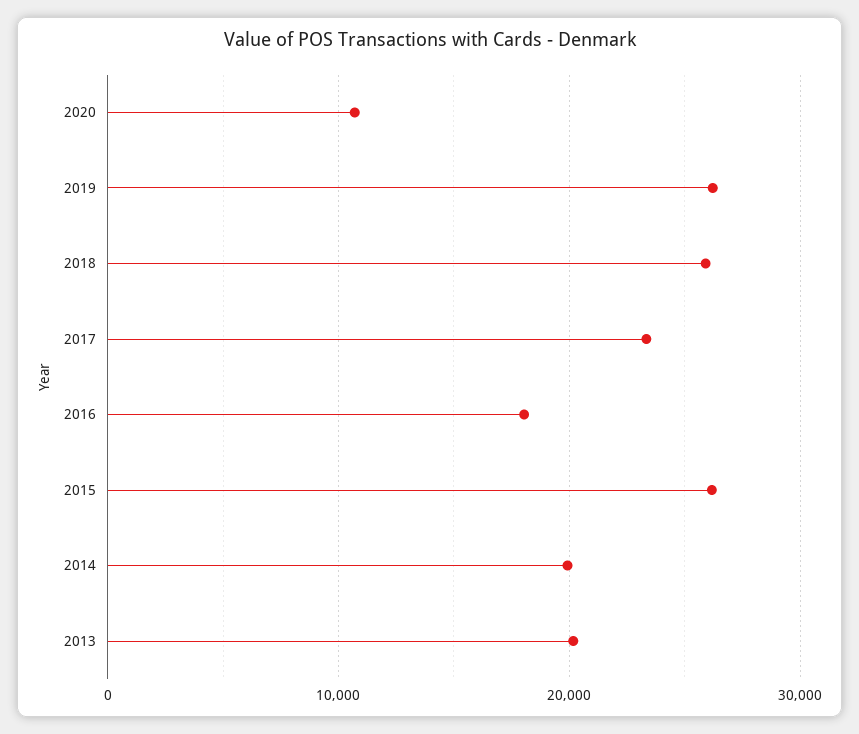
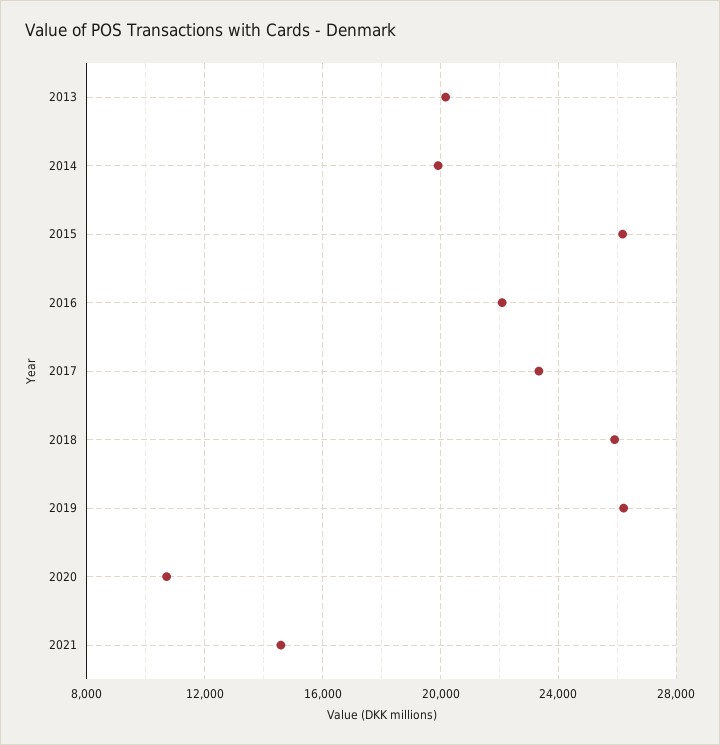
2016: 18000 -> 22000
2021: none -> 14500

